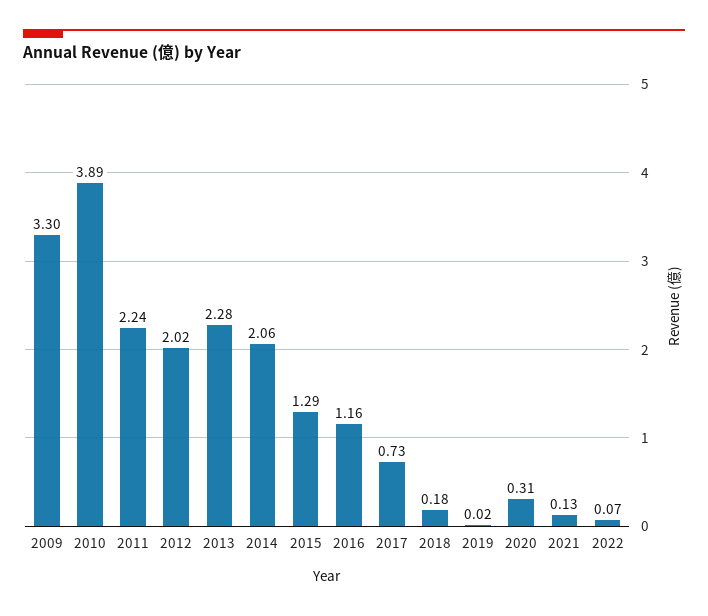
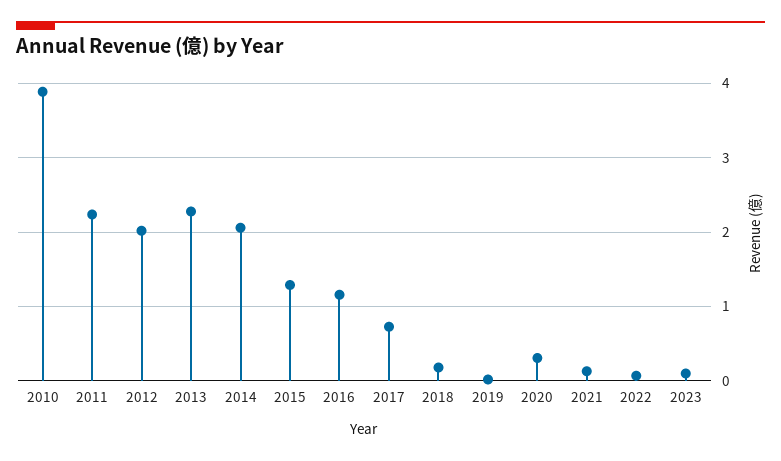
2009: 3.3 -> none
2023: none -> 0.1

